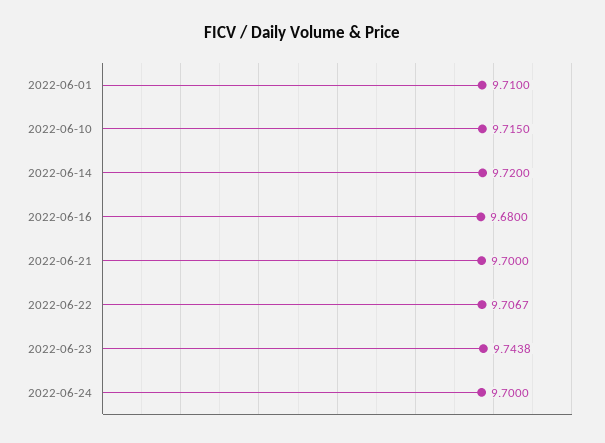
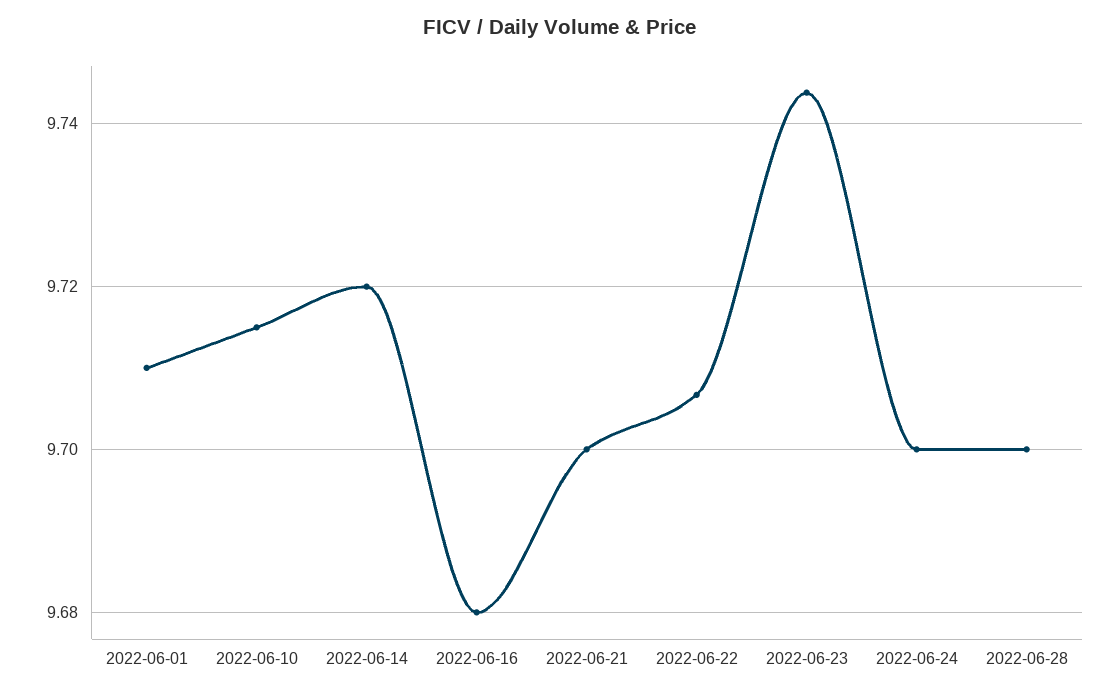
2022-06-28: none -> 9.7

